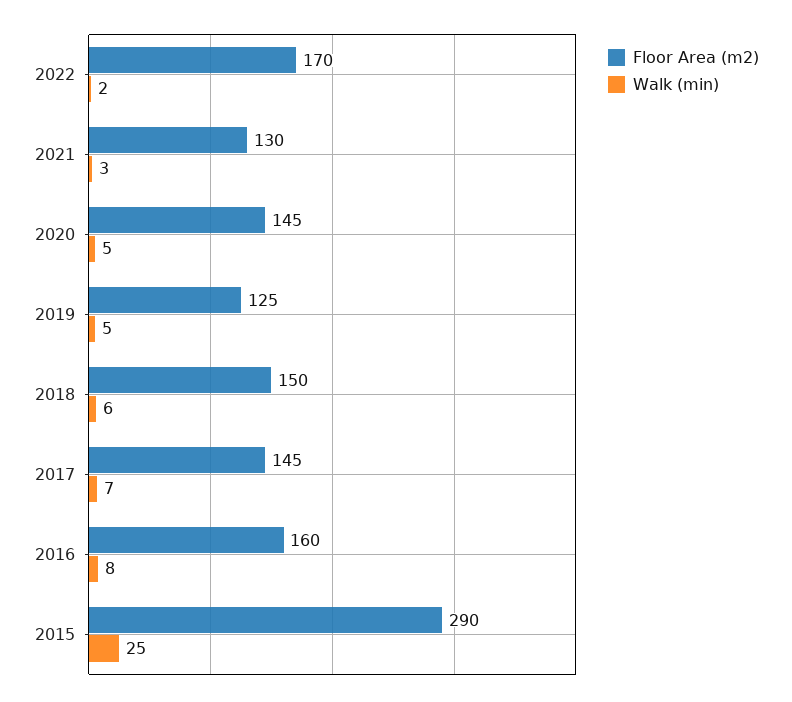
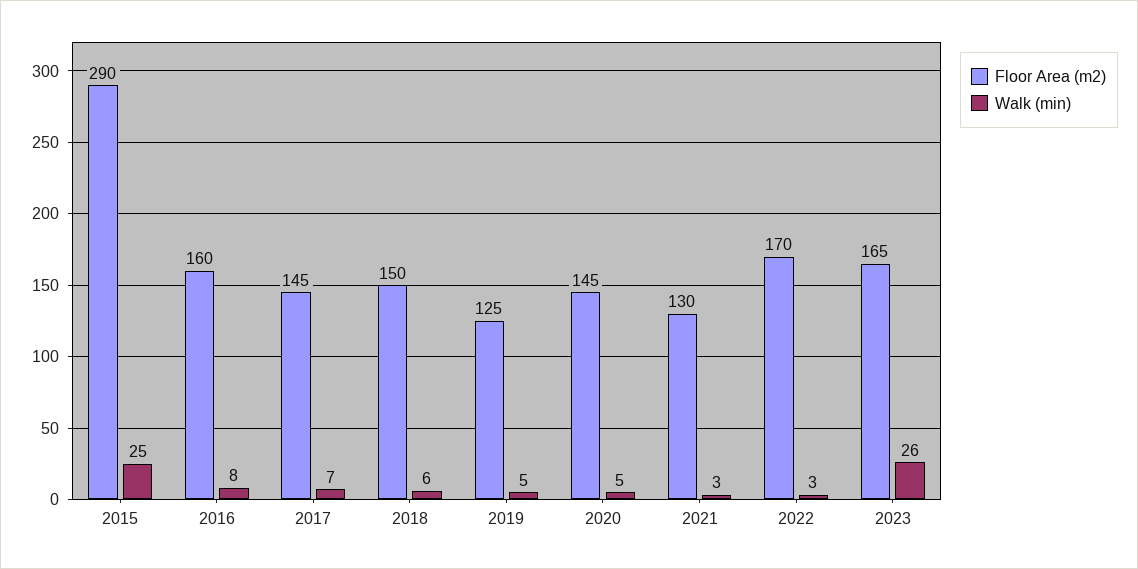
Walk (min), 2022: 2 -> 3
Floor Area (m2), 2023: none -> 165
Walk (min), 2023: none -> 26

